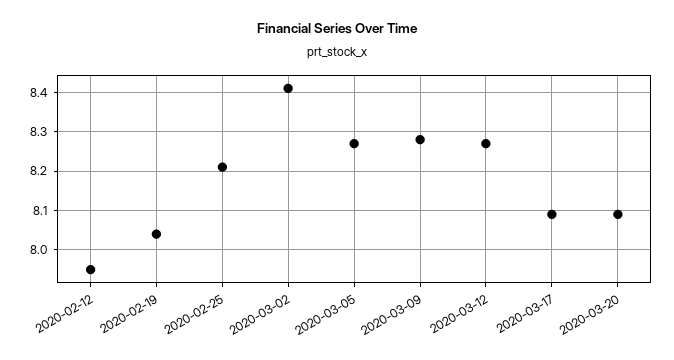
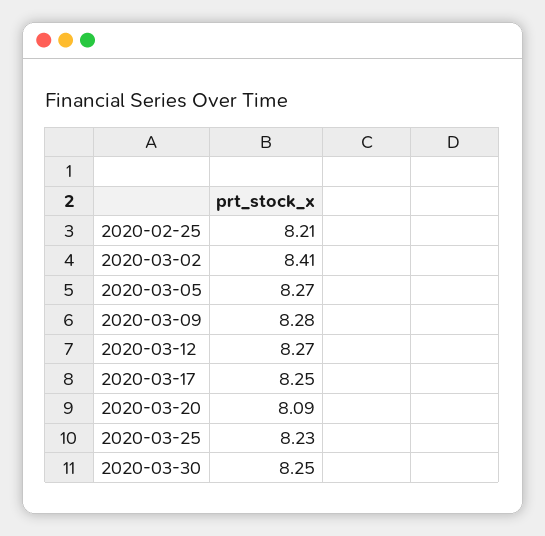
2020-02-12: 7.95 -> none
2020-02-19: 8.05 -> none
2020-03-17: 8.1 -> 8.25
2020-03-25: none -> 8.23
2020-03-30: none -> 8.25

